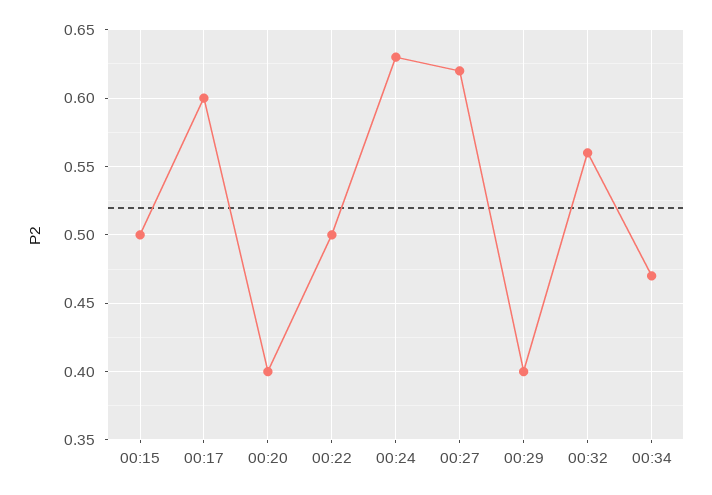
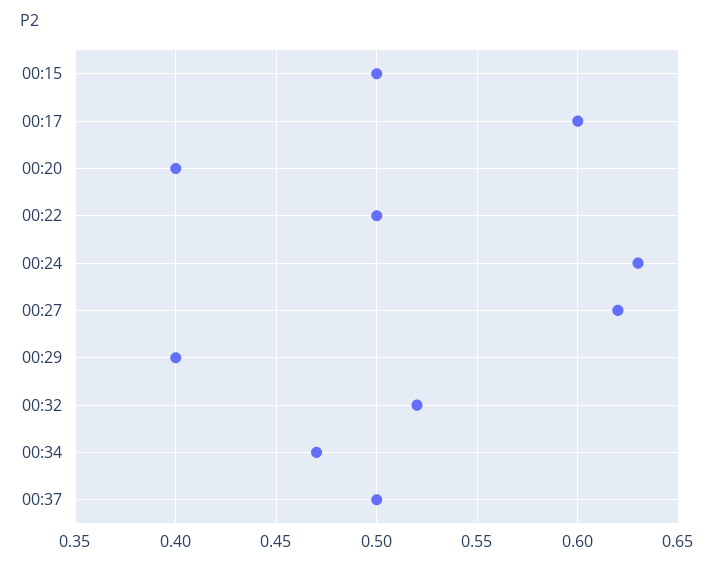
00:32: 0.56 -> 0.52
00:37: none -> 0.5

